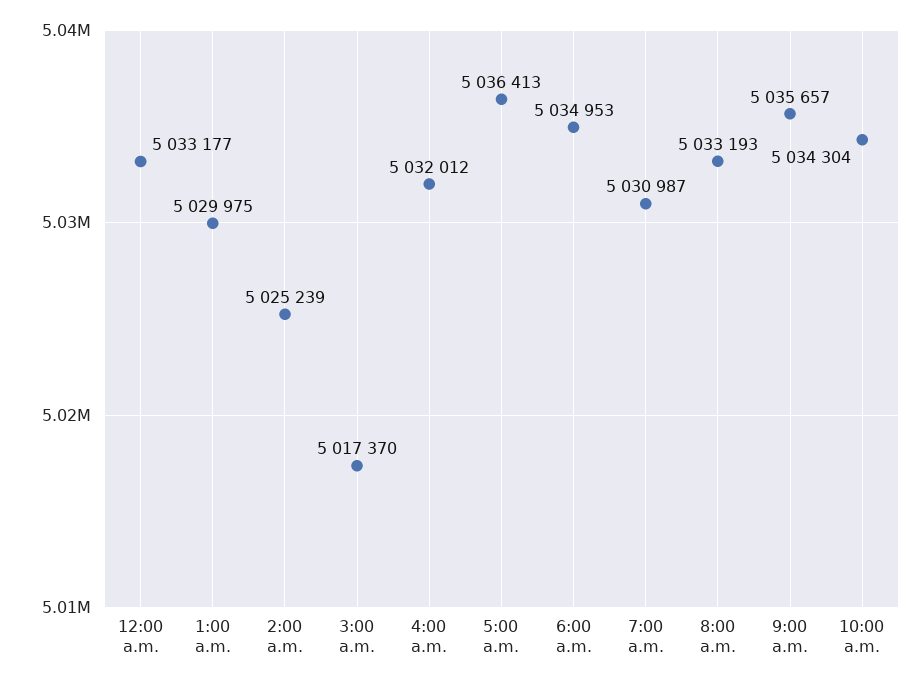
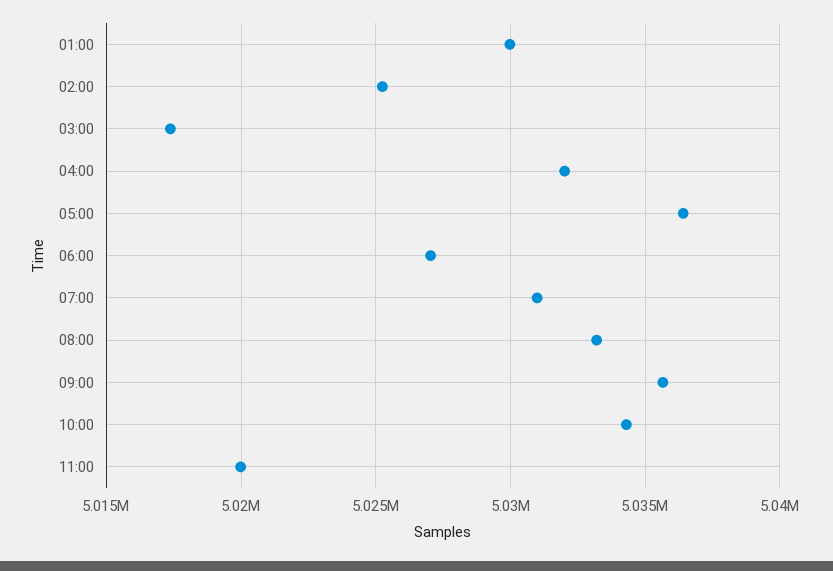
12:00 a.m.: 5033177 -> none
6:00 a.m.: 5034953 -> 5027000
11:00: none -> 5020000

